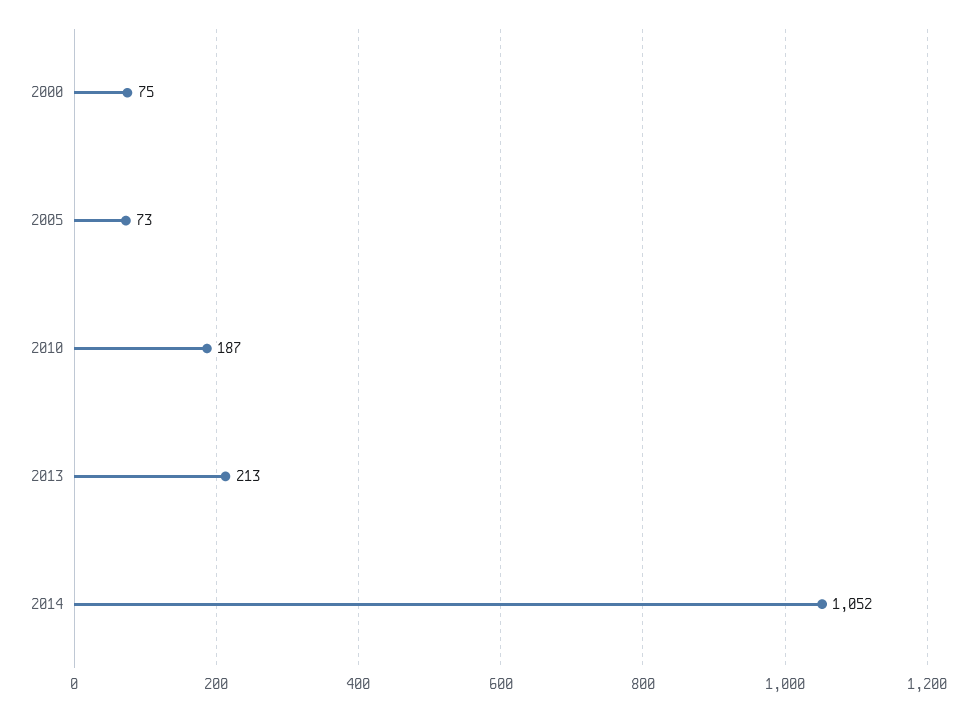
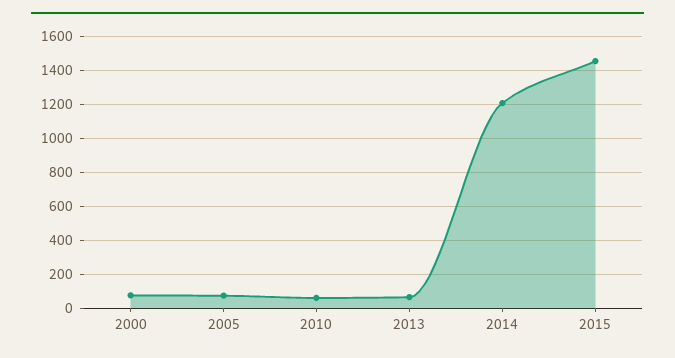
2010: 187 -> 50
2013: 213 -> 50
2014: 1052 -> 1200
2015: none -> 1450

